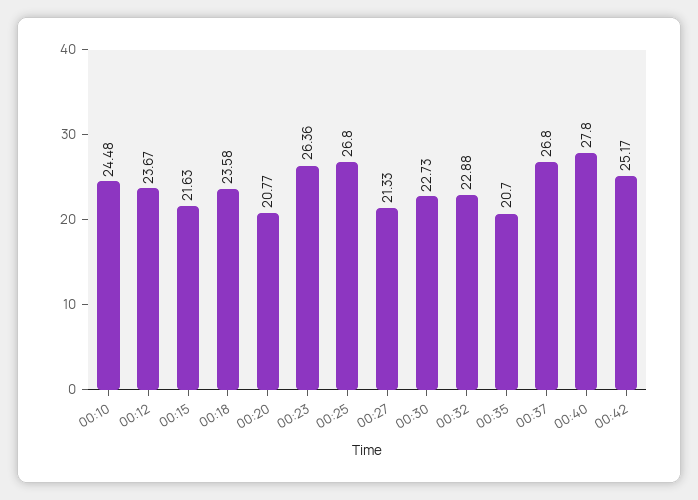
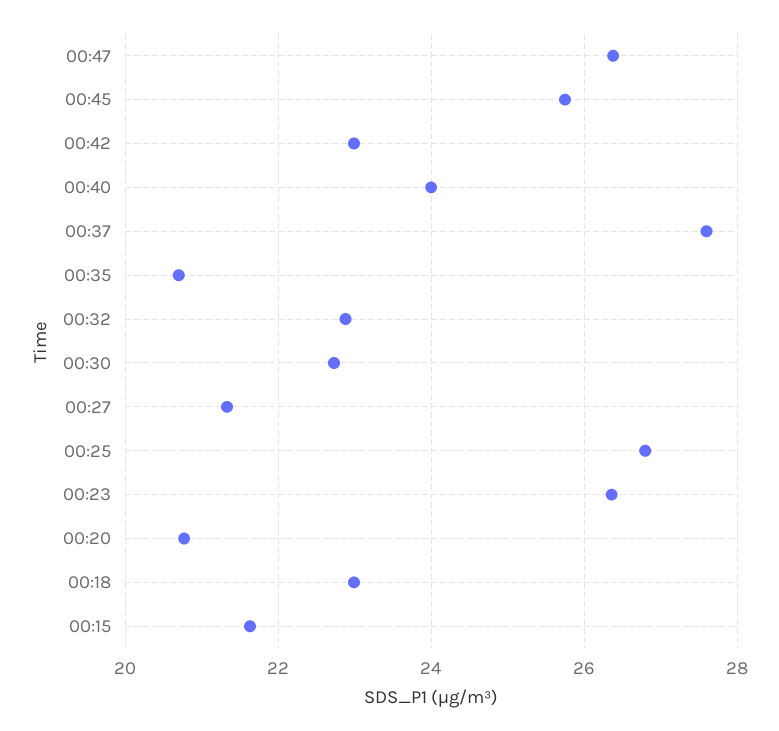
00:10: 24.48 -> none
00:12: 23.67 -> none
00:18: 23.58 -> 23
00:37: 26.8 -> 27.6
00:40: 27.8 -> 24
00:42: 25.17 -> 23
00:47: none -> 26.4
00:45: none -> 25.8

